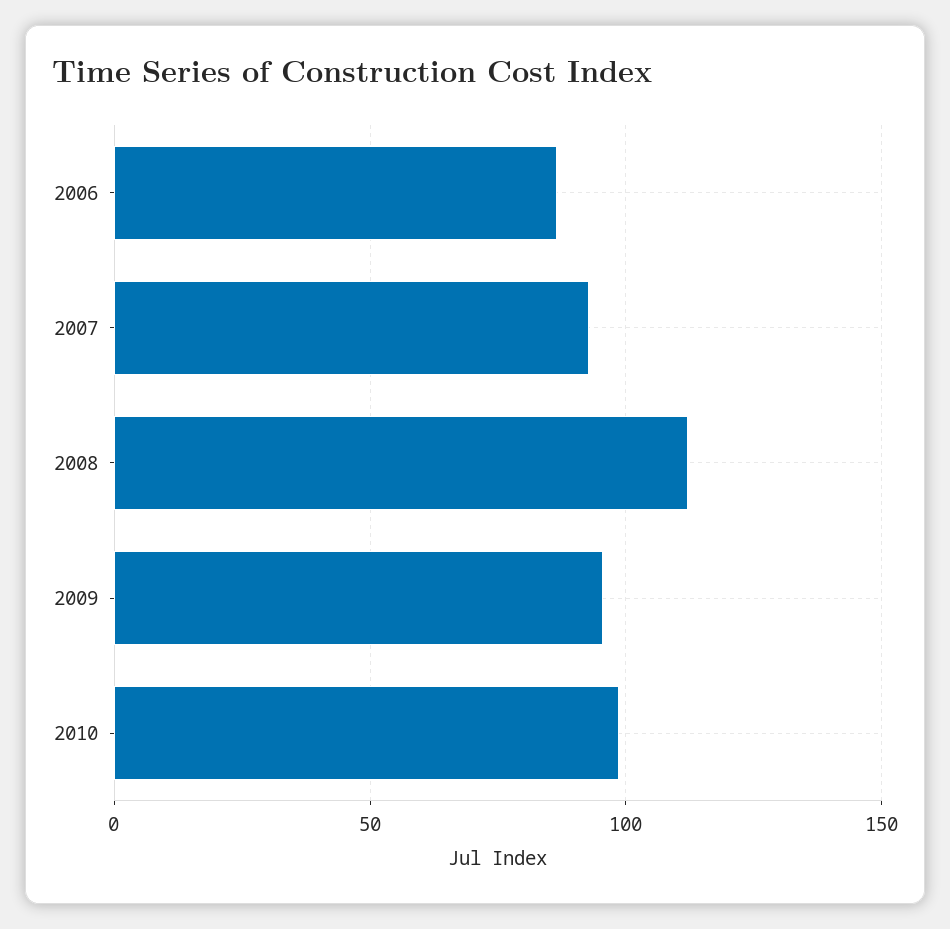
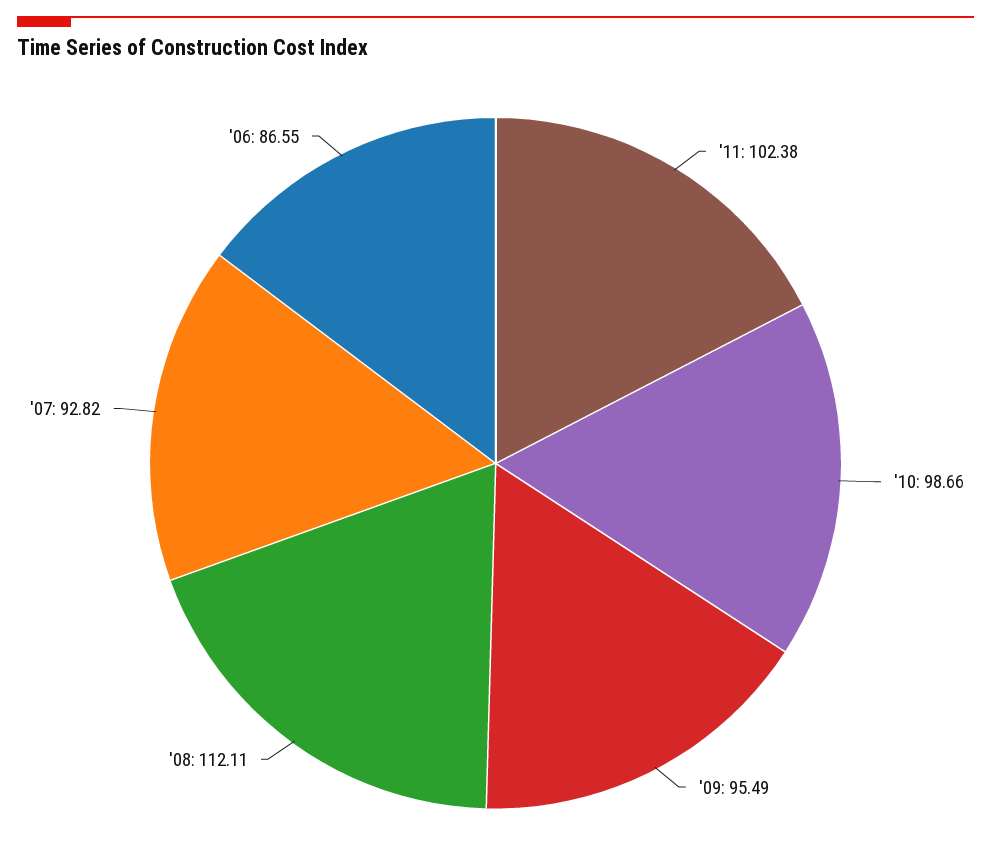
'11: none -> 102.38

